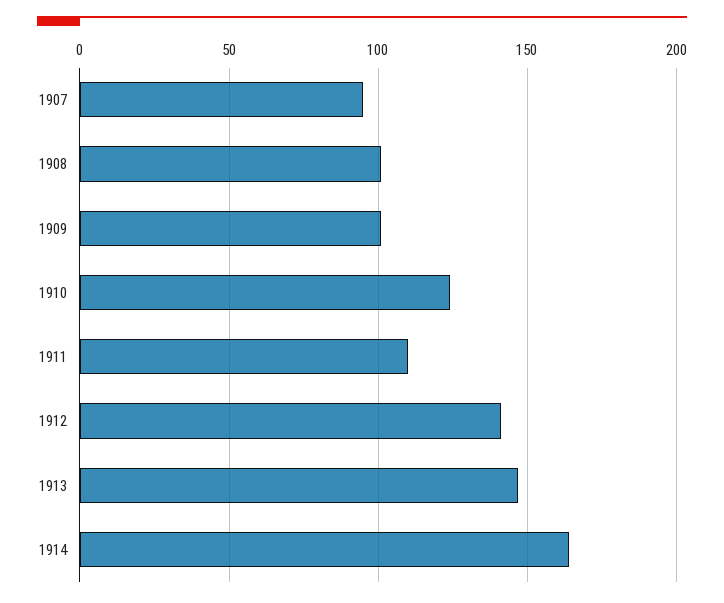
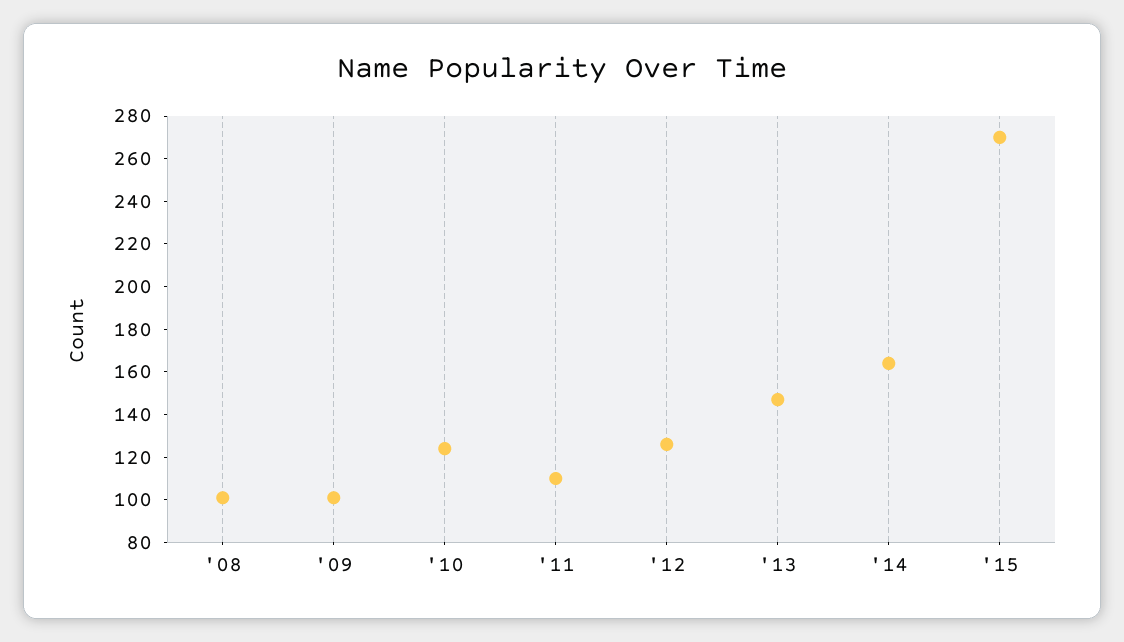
1907: 95 -> none
1912: 140 -> 125
'15: none -> 270

